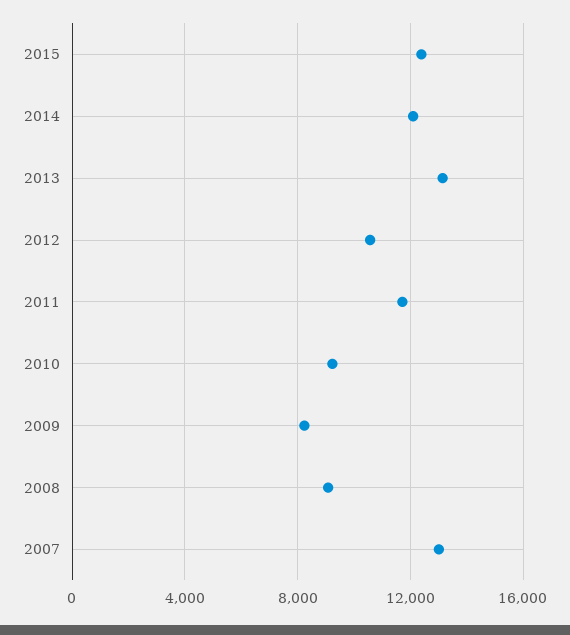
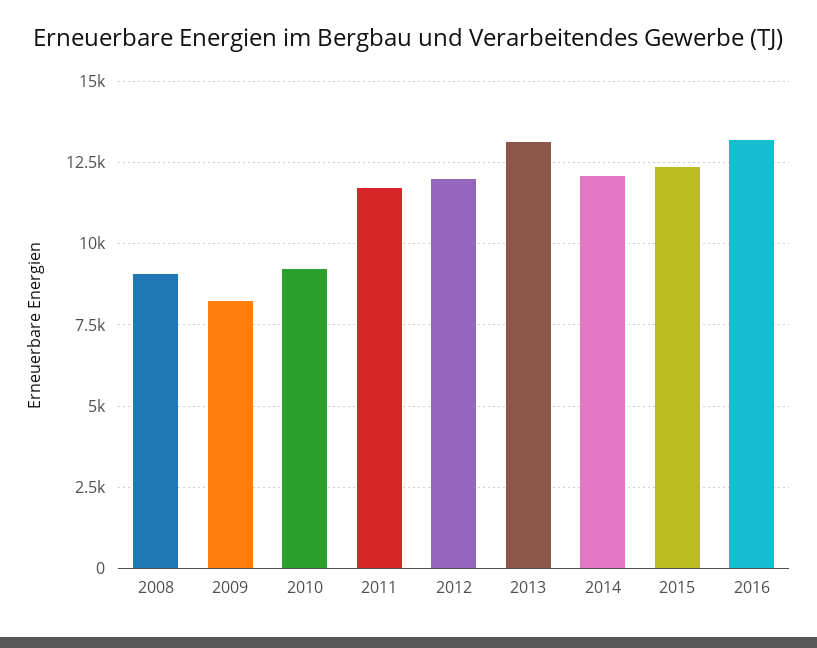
2012: 10500 -> 12000
2007: 13000 -> none
2016: none -> 13250

